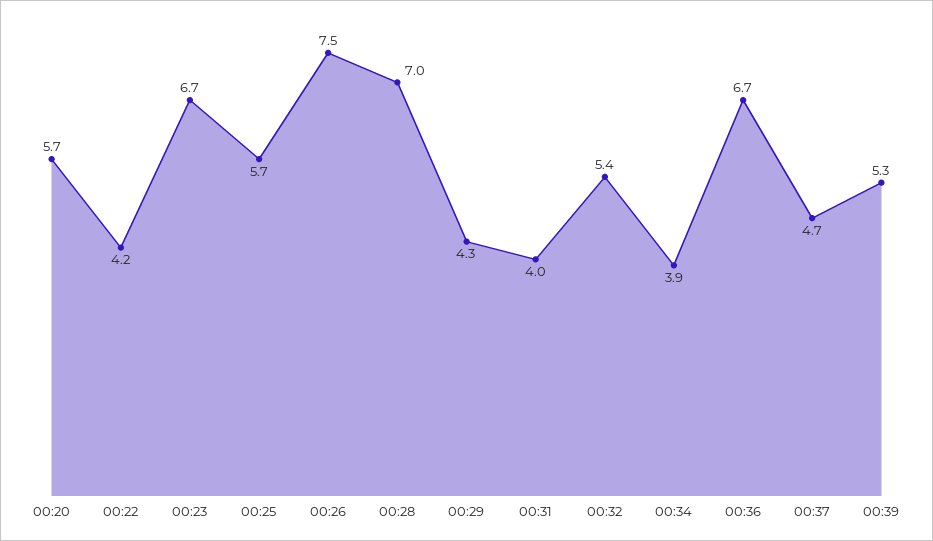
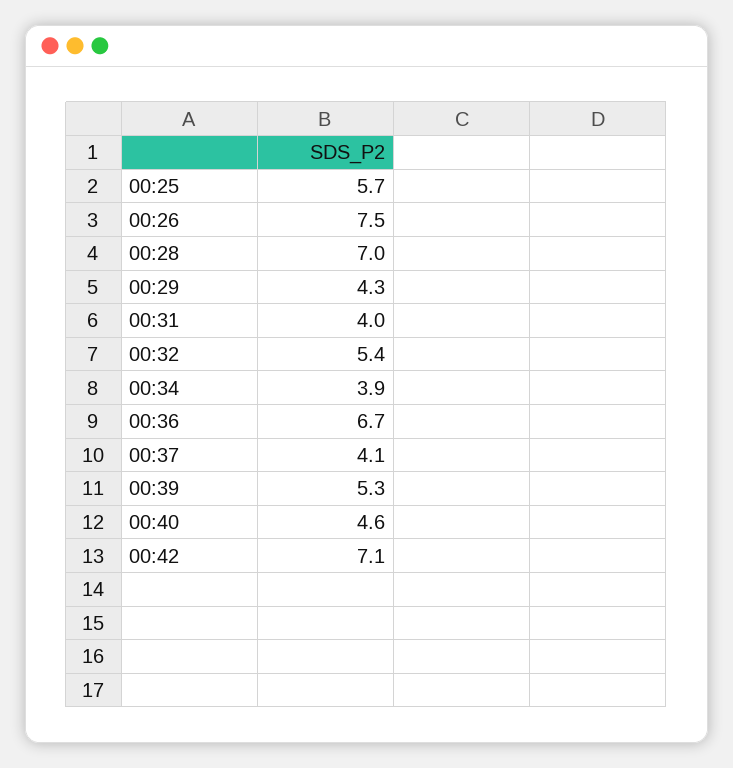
00:20: 5.7 -> none
00:22: 4.2 -> none
00:23: 6.7 -> none
00:37: 4.7 -> 4.1
00:40: none -> 4.6
00:42: none -> 7.1

